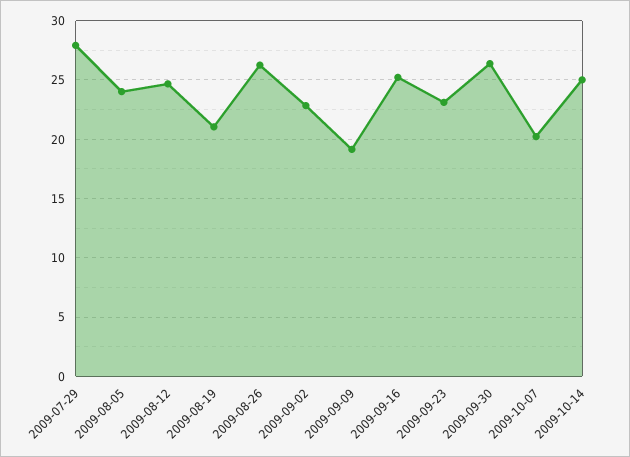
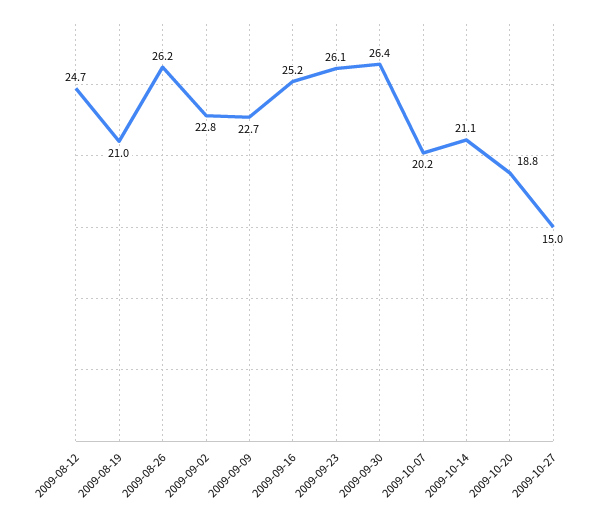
2009-07-29: 28 -> none
2009-08-05: 24 -> none
2009-09-09: 19 -> 22.7
2009-09-23: 23 -> 26.1
2009-10-14: 25 -> 21.1
2009-10-20: none -> 18.8
2009-10-27: none -> 15

